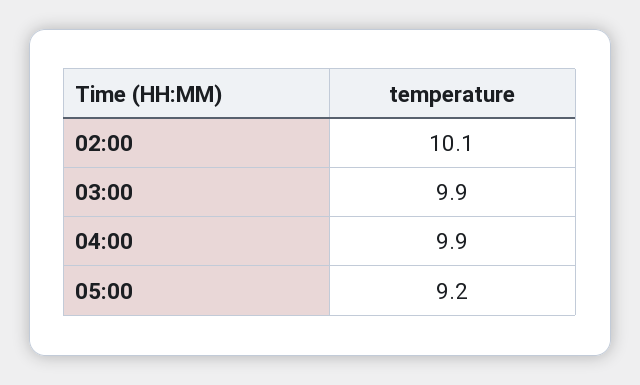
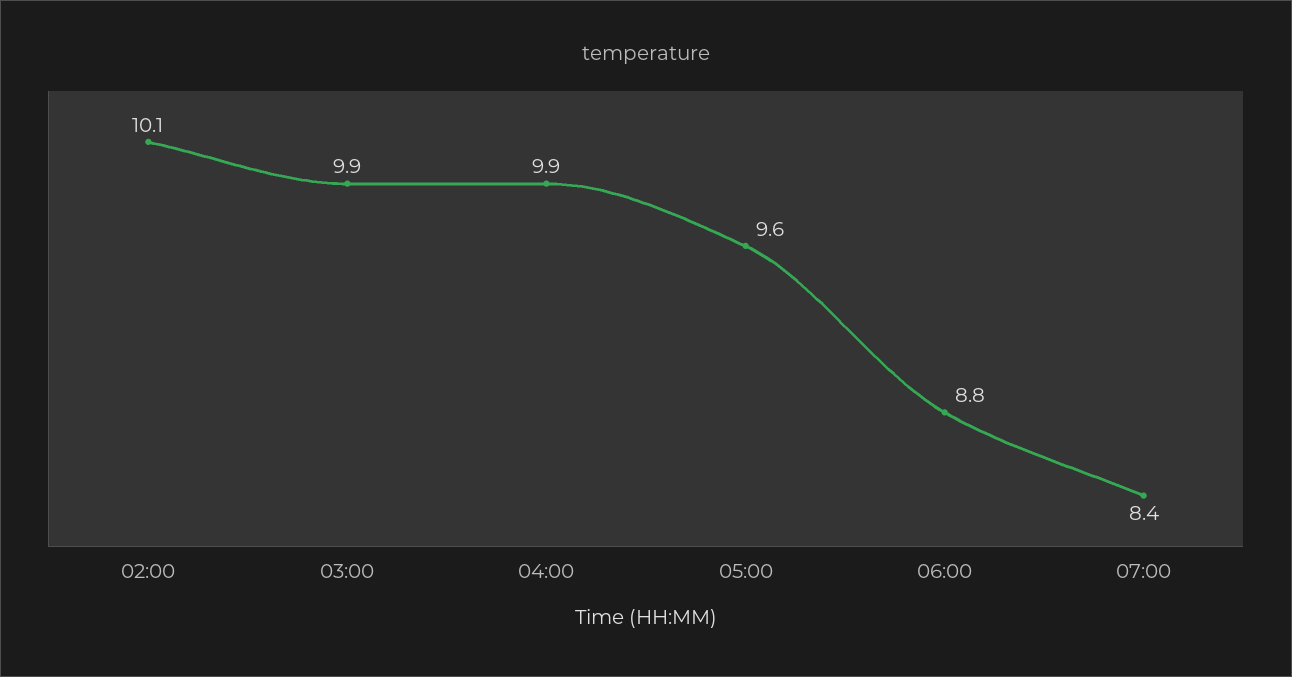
05:00: 9.2 -> 9.6
06:00: none -> 8.8
07:00: none -> 8.4

